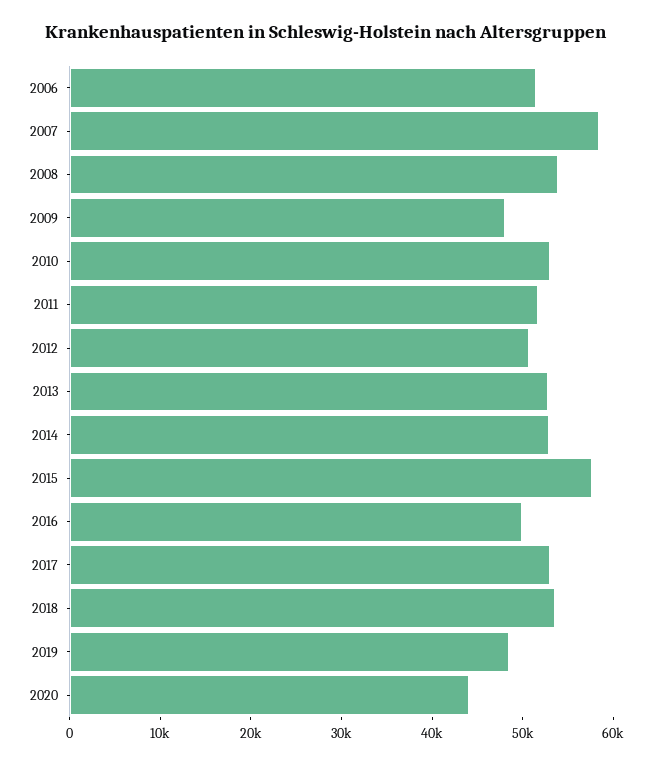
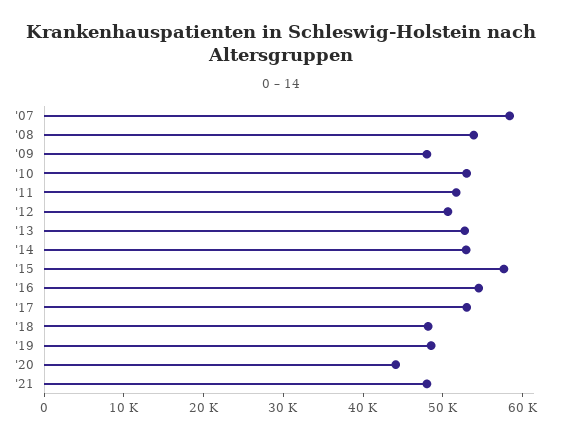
2006: 52000 -> none
2016: 50000 -> 54000
2018: 54000 -> 48000
'21: none -> 48000

